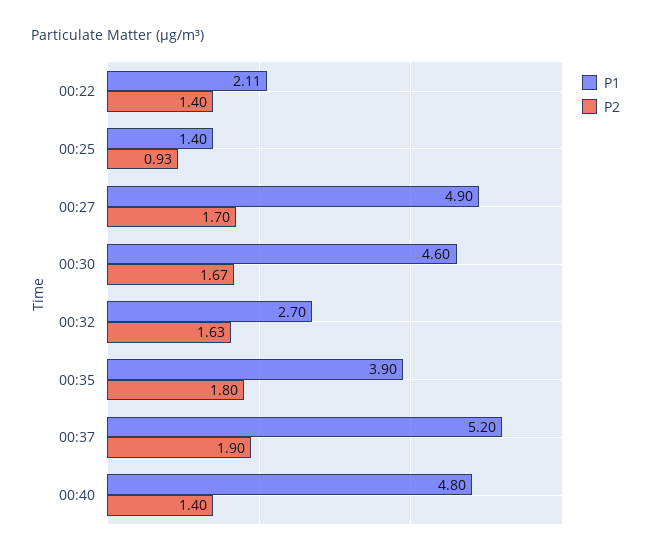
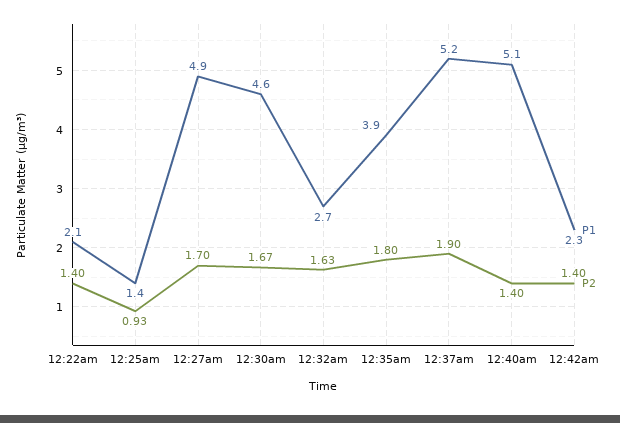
P1, 00:40: 4.8 -> 5.1
P1, 12:42am: none -> 2.3
P2, 12:42am: none -> 1.4

